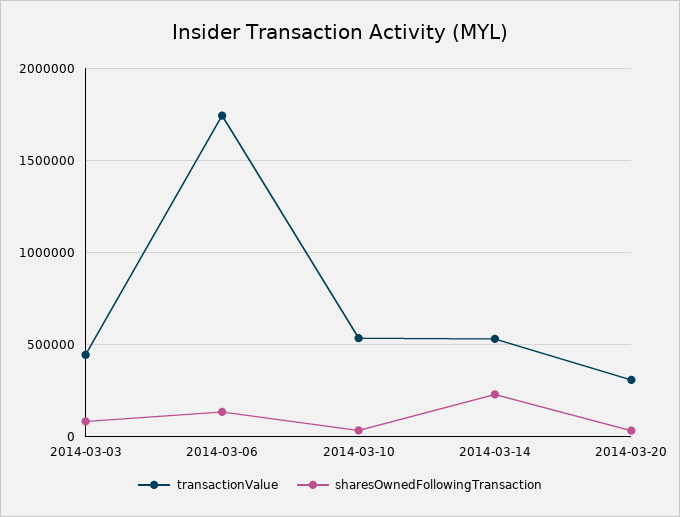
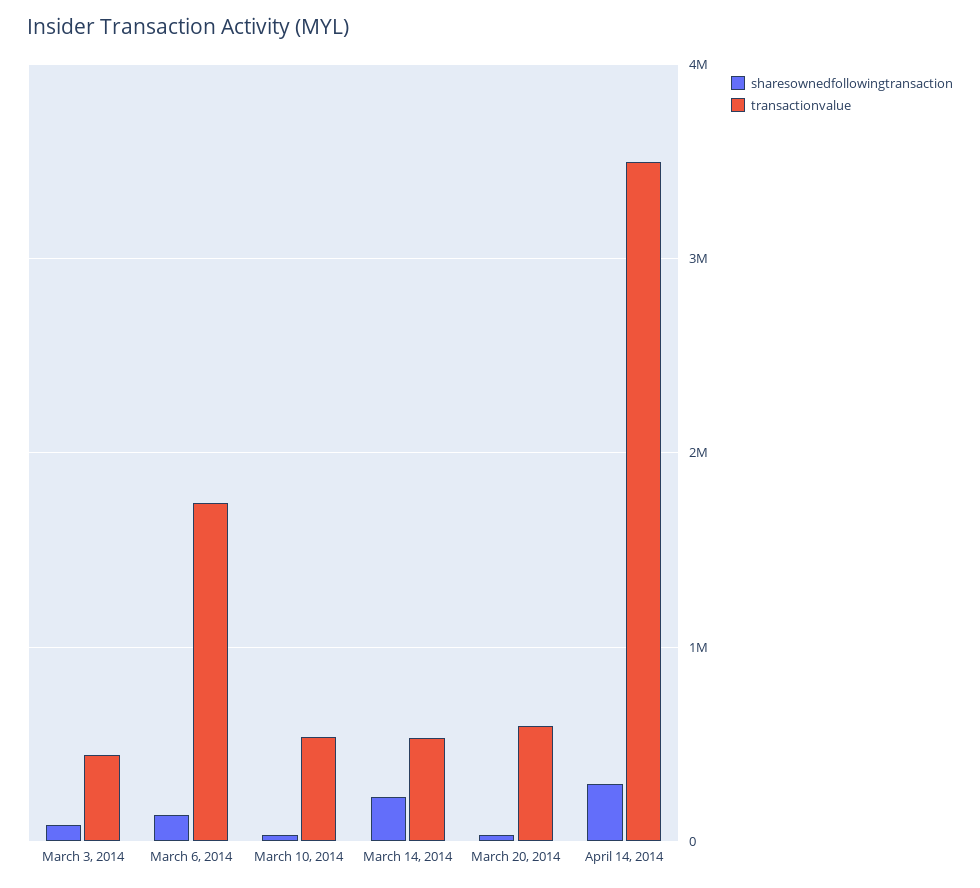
transactionValue, 2014-03-20: 300000 -> 600000
sharesOwnedFollowingTransaction, April 14, 2014: none -> 300000
transactionValue, April 14, 2014: none -> 3500000

